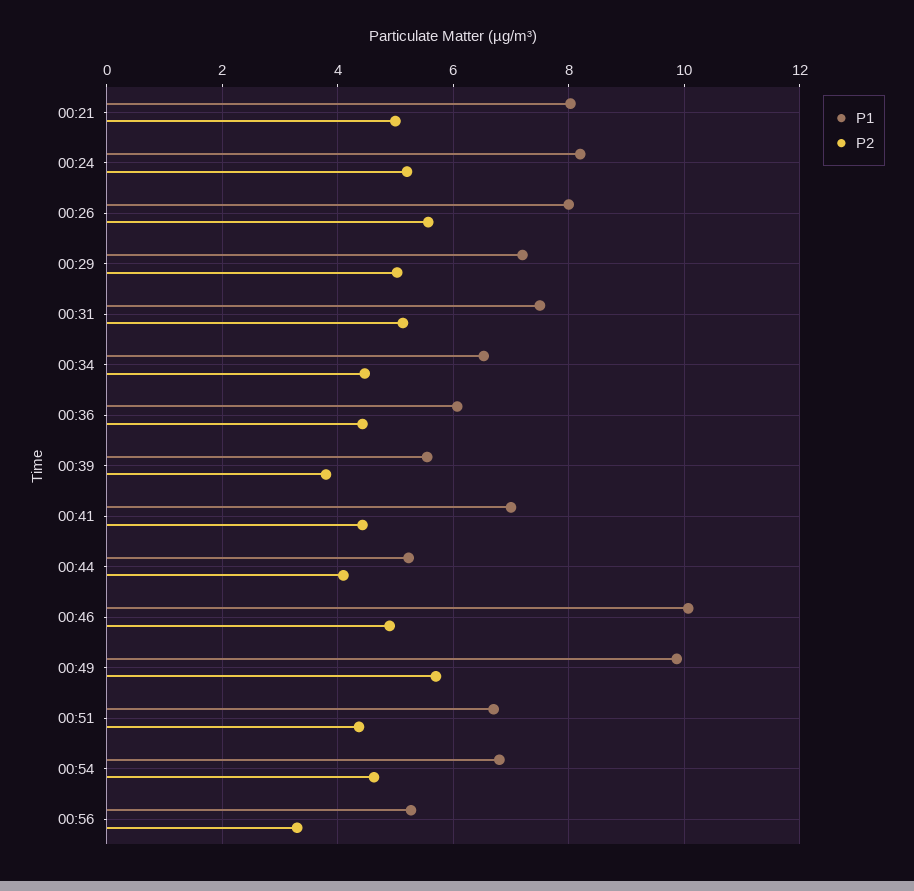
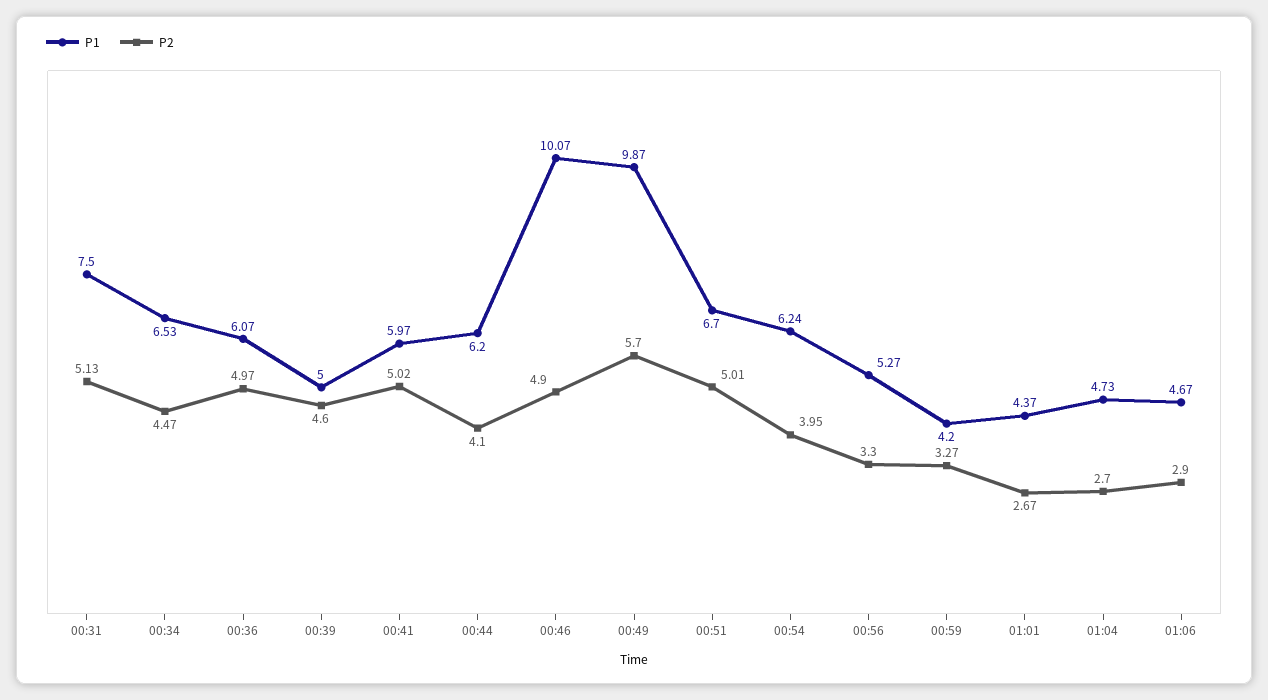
P1, 00:21: 8 -> none
P2, 00:21: 5 -> none
P1, 00:24: 8.2 -> none
P2, 00:24: 5.2 -> none
P1, 00:26: 8 -> none
P2, 00:26: 5.6 -> none
P1, 00:29: 7.2 -> none
P2, 00:29: 5 -> none
P2, 00:36: 4.4 -> 4.97
P1, 00:39: 5.6 -> 5
P2, 00:39: 3.8 -> 4.6
P1, 00:41: 7 -> 5.97
P2, 00:41: 4.4 -> 5.02
P1, 00:44: 5.2 -> 6.2
P2, 00:51: 4.4 -> 5.01
P1, 00:54: 6.8 -> 6.24
P2, 00:54: 4.6 -> 3.95
P1, 00:59: none -> 4.2
P2, 00:59: none -> 3.27
P1, 01:01: none -> 4.37
P2, 01:01: none -> 2.67
P1, 01:04: none -> 4.73
P2, 01:04: none -> 2.7
P1, 01:06: none -> 4.67
P2, 01:06: none -> 2.9

